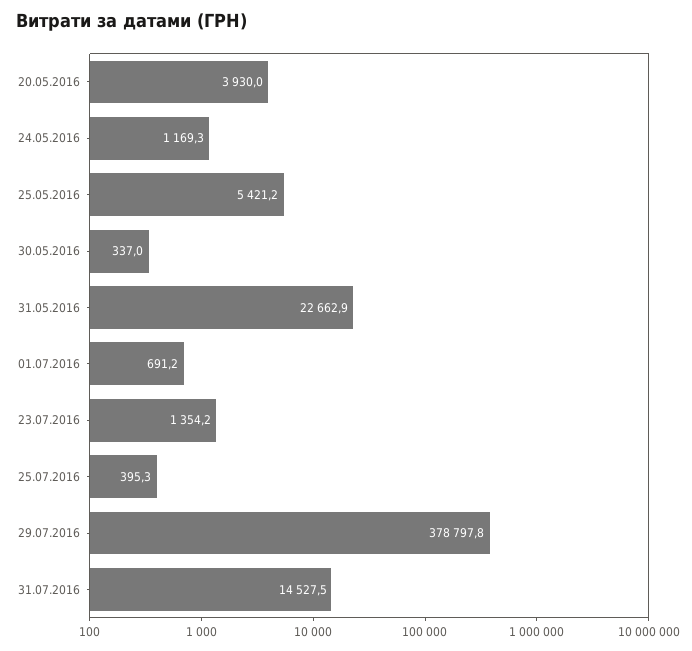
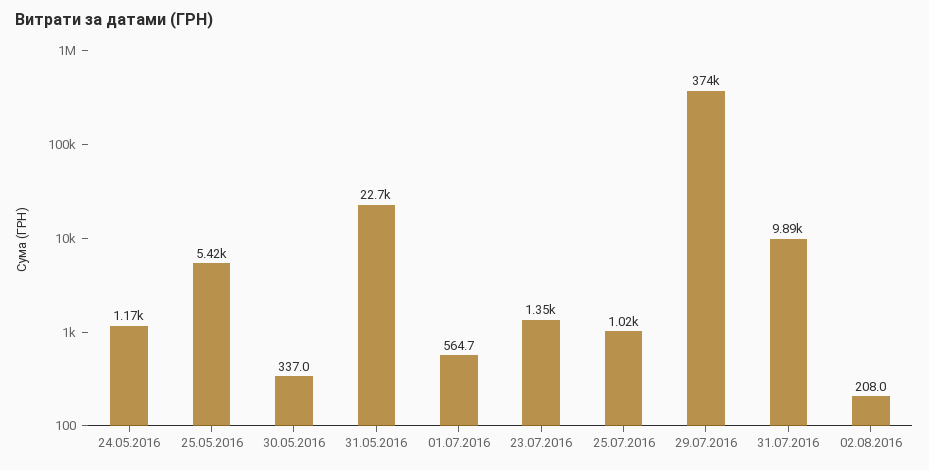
20.05.2016: 3930 -> none
01.07.2016: 691.2 -> 564.7
25.07.2016: 395.3 -> 1020
29.07.2016: 378797.8 -> 374000
31.07.2016: 14527.5 -> 9890
02.08.2016: none -> 208

